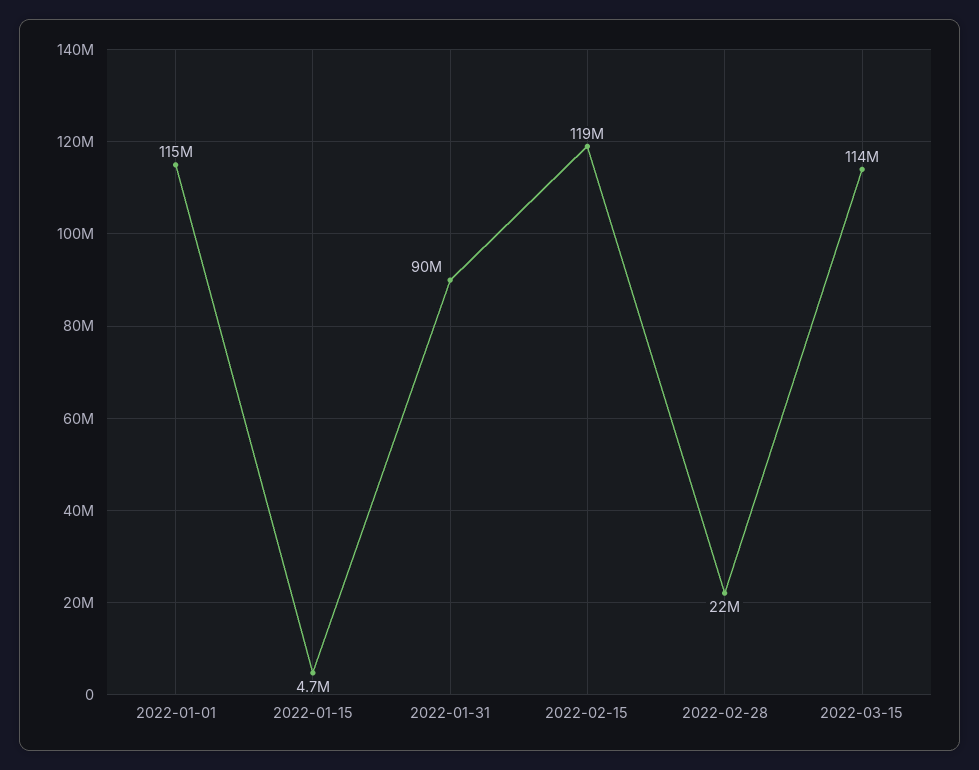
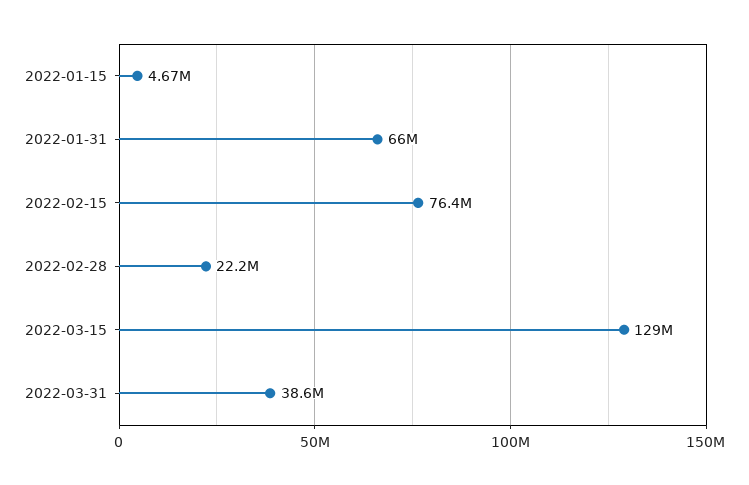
2022-01-01: 115000000 -> none
2022-01-31: 90000000 -> 66000000
2022-02-15: 119000000 -> 76400000
2022-03-15: 114000000 -> 129000000
2022-03-31: none -> 38600000

